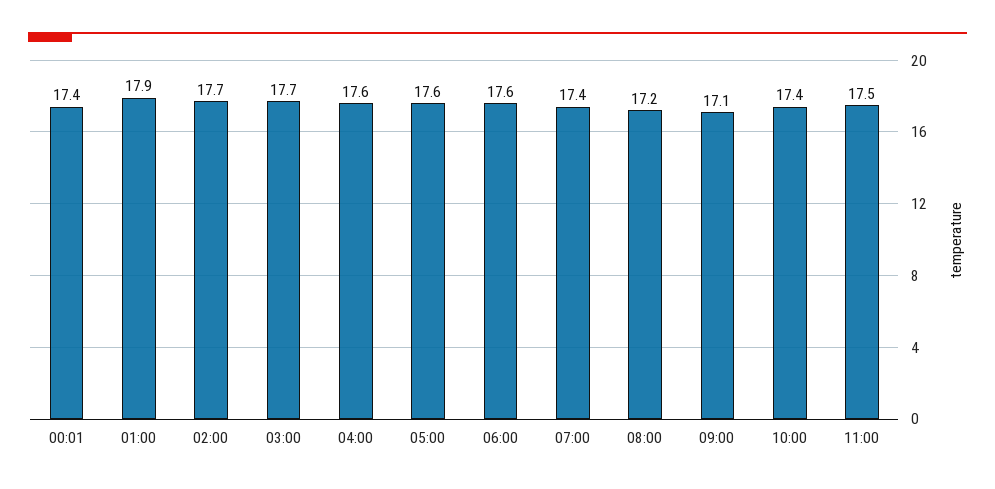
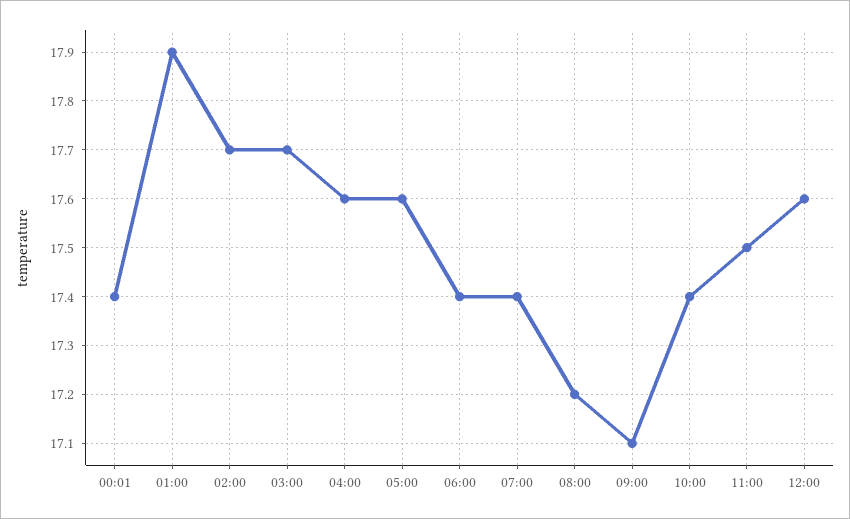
06:00: 17.6 -> 17.4
12:00: none -> 17.6

